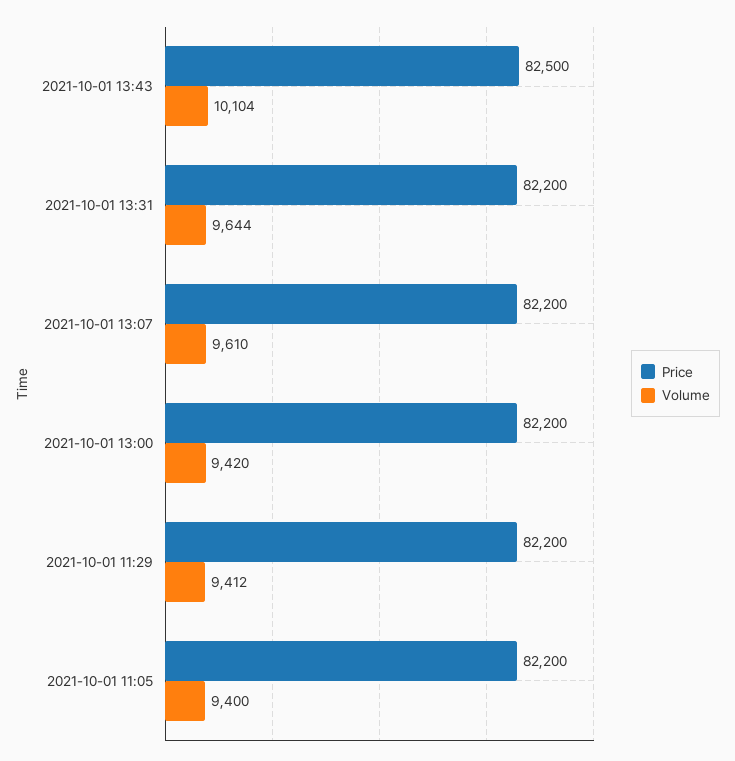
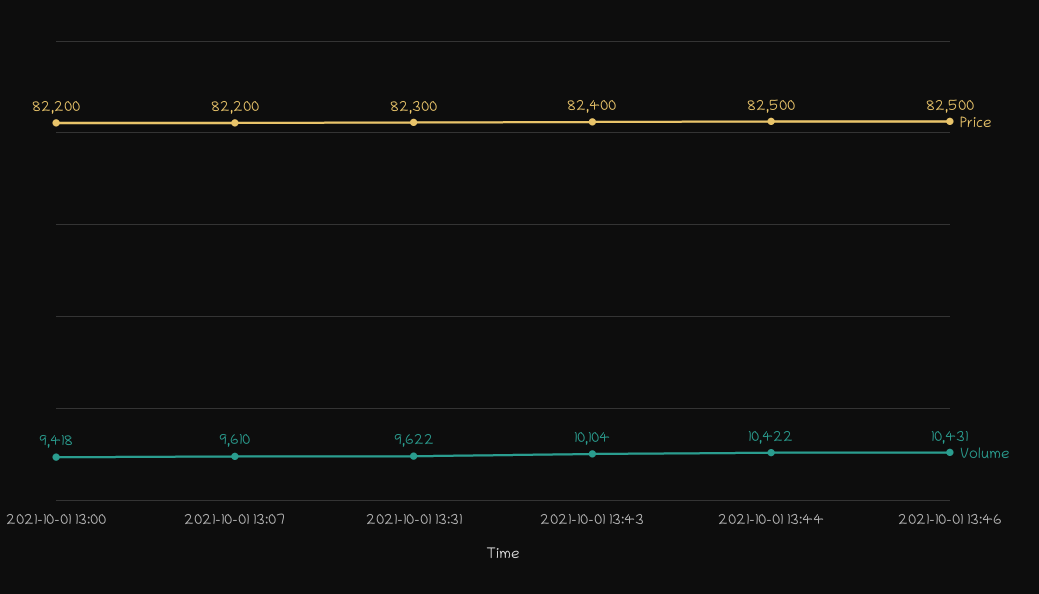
Price, 2021-10-01 13:43: 82500 -> 82400
Price, 2021-10-01 13:31: 82200 -> 82300
Volume, 2021-10-01 13:31: 9644 -> 9622
Volume, 2021-10-01 13:00: 9420 -> 9418
Price, 2021-10-01 11:29: 82200 -> none
Volume, 2021-10-01 11:29: 9412 -> none
Price, 2021-10-01 11:05: 82200 -> none
Volume, 2021-10-01 11:05: 9400 -> none
Price, 2021-10-01 13:44: none -> 82500
Volume, 2021-10-01 13:44: none -> 10422
Price, 2021-10-01 13:46: none -> 82500
Volume, 2021-10-01 13:46: none -> 10431

